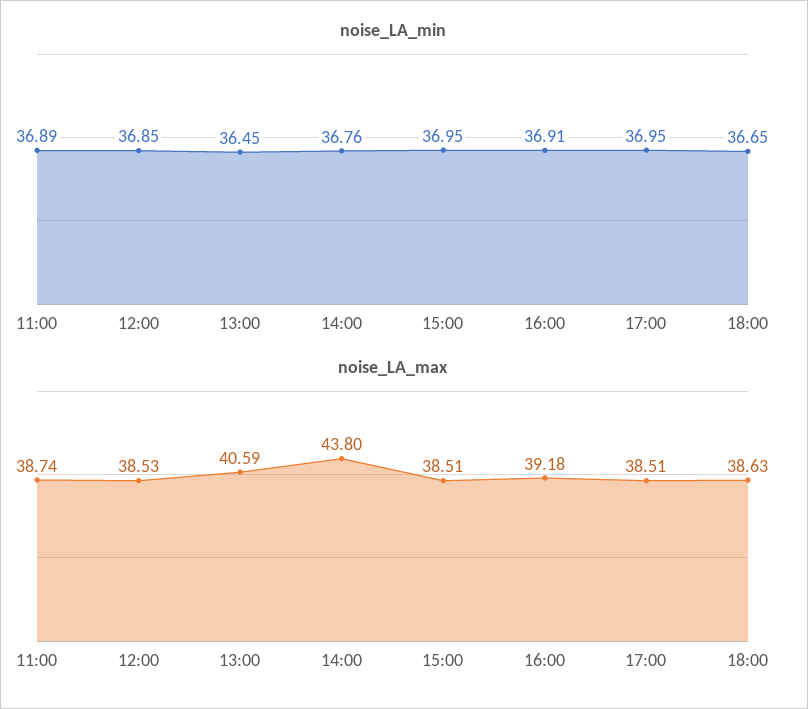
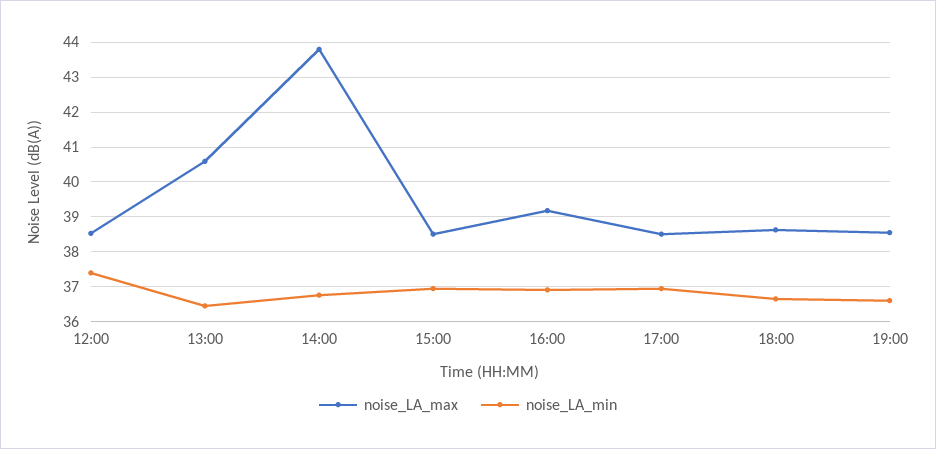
noise_LA_min, 11:00: 36.89 -> none
noise_LA_min, 12:00: 36.85 -> 37.4
noise_LA_max, 11:00: 38.74 -> none
noise_LA_max, 19:00: none -> 38.6
noise_LA_min, 19:00: none -> 36.6

